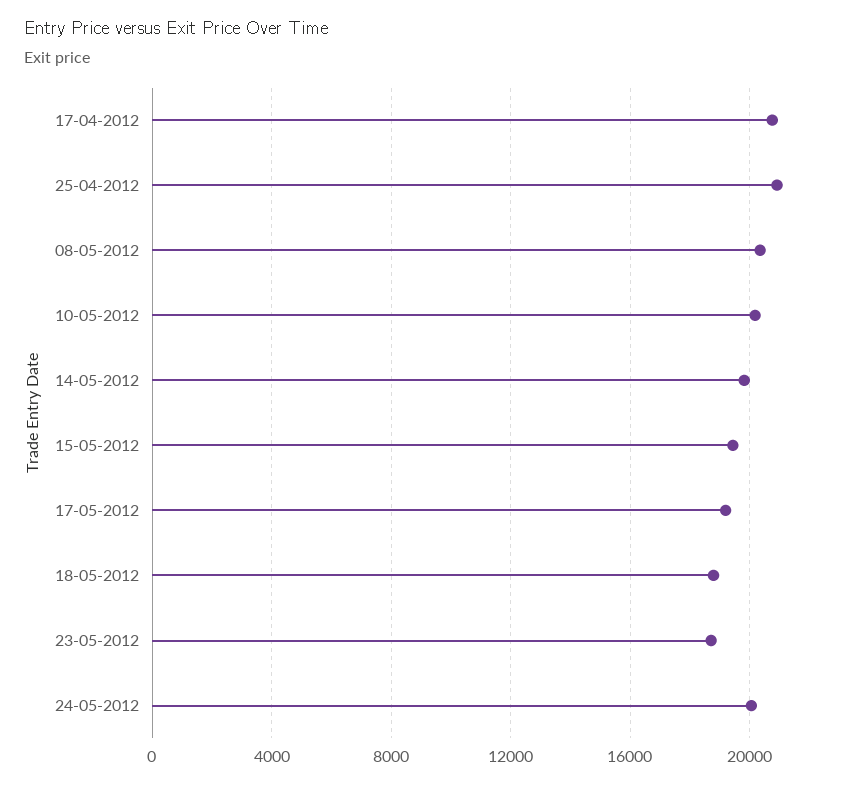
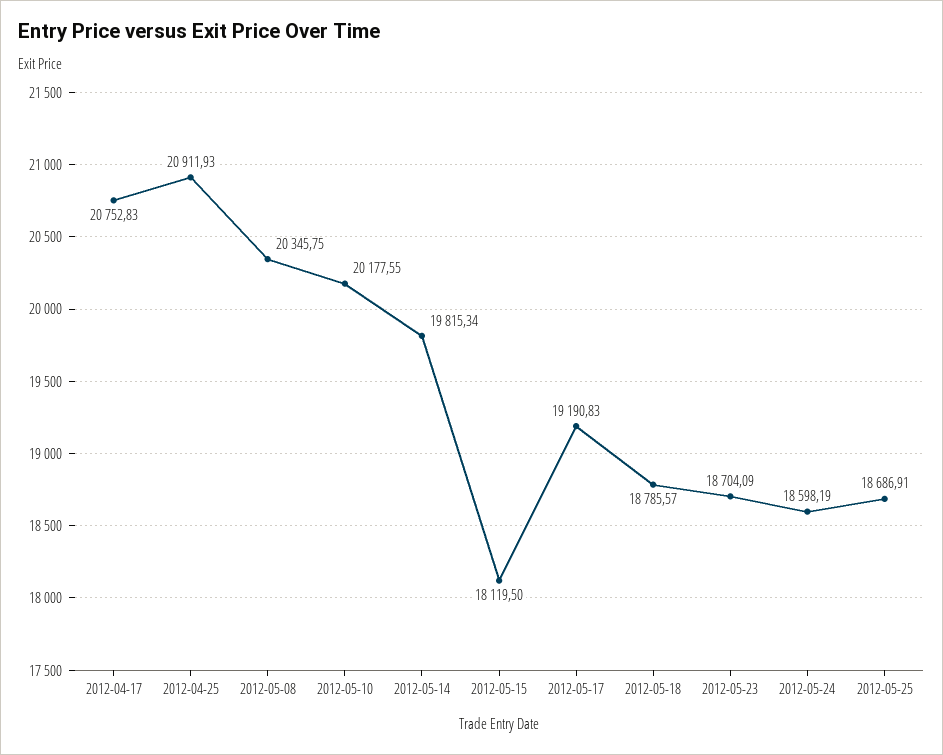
15-05-2012: 19500 -> 18119.5
24-05-2012: 20000 -> 18598.19
2012-05-25: none -> 18686.91

